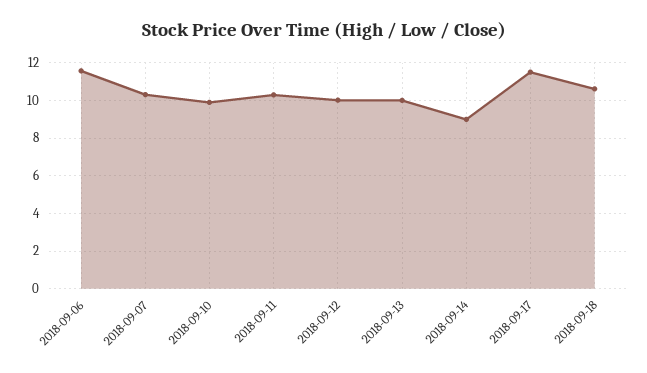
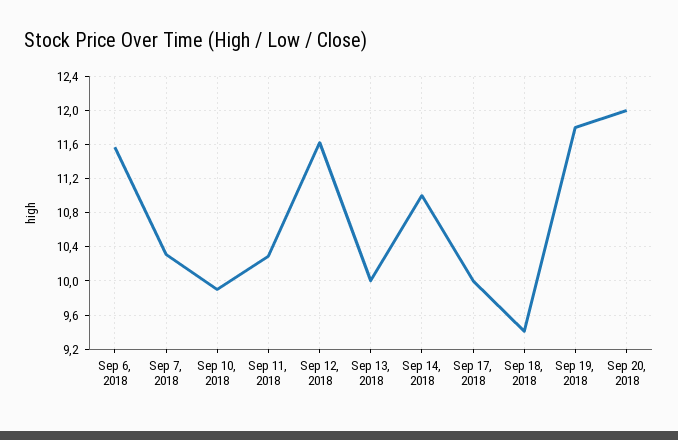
2018-09-12: 10 -> 11.6
2018-09-14: 9 -> 11
2018-09-17: 11.5 -> 10
2018-09-18: 10.5 -> 9.4
Sep 19, 2018: none -> 11.8
Sep 20, 2018: none -> 12

